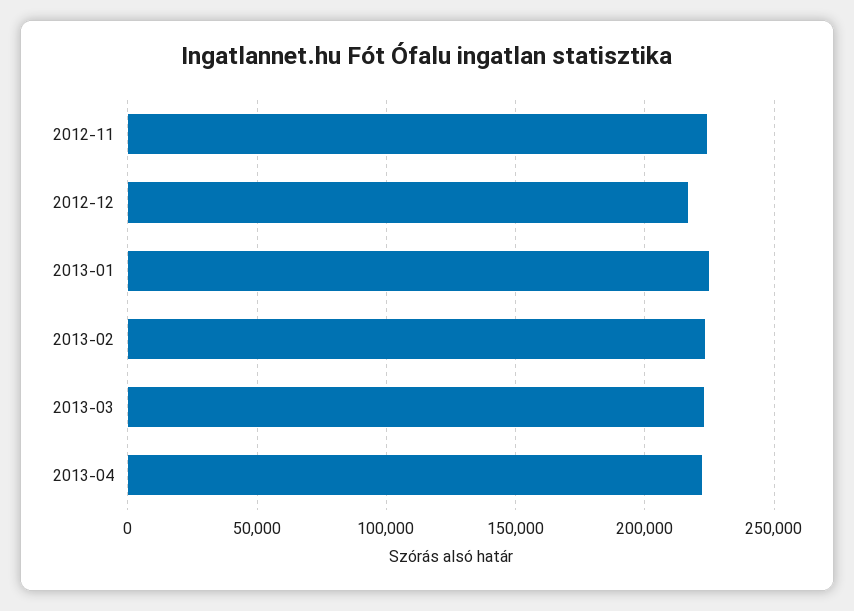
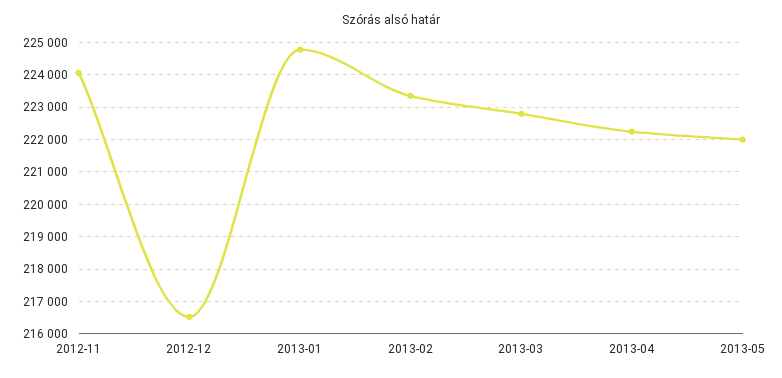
2013-05: none -> 222000

